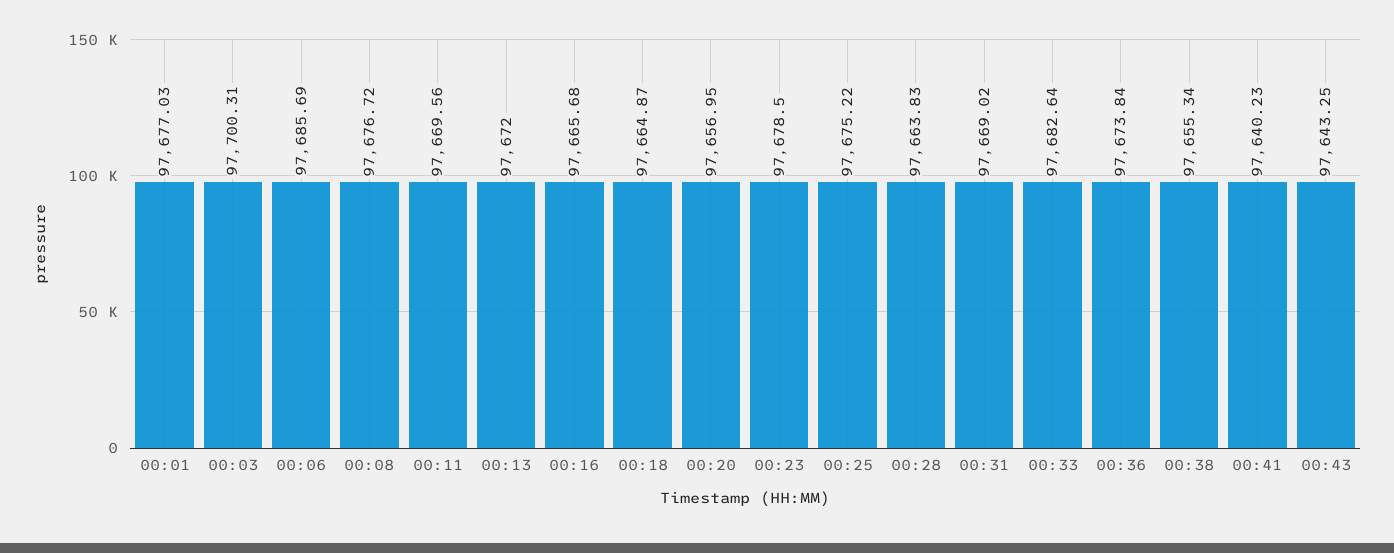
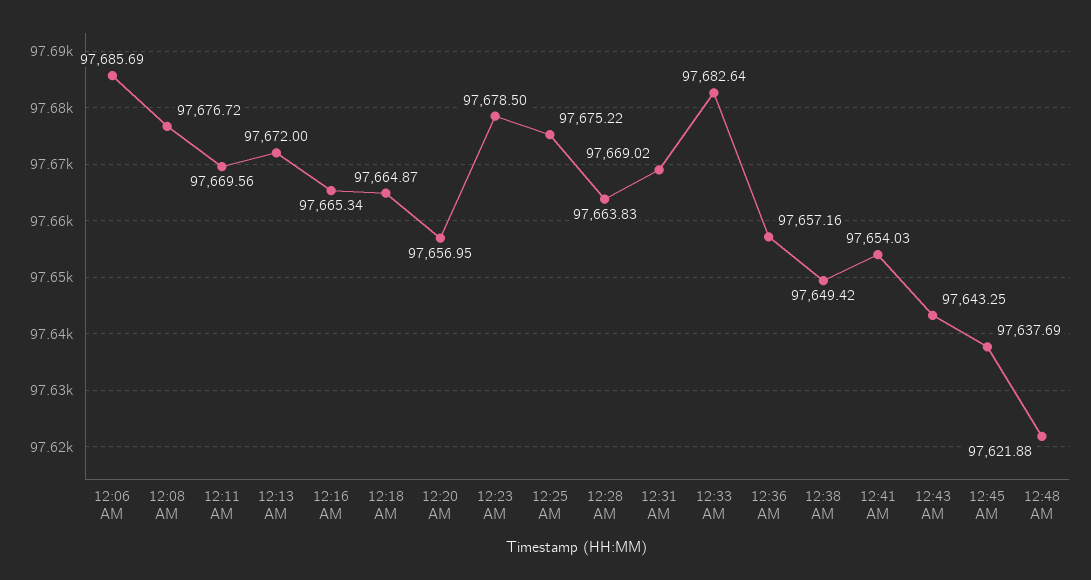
00:01: 97677.03 -> none
00:03: 97700.31 -> none
00:16: 97665.68 -> 97665.34
00:36: 97673.84 -> 97657.16
00:38: 97655.34 -> 97649.42
00:41: 97640.23 -> 97654.03
12:45 AM: none -> 97637.69
12:48 AM: none -> 97621.88

